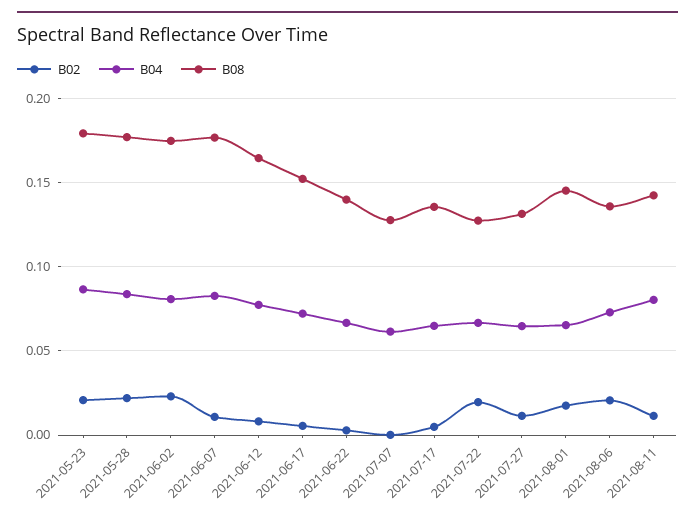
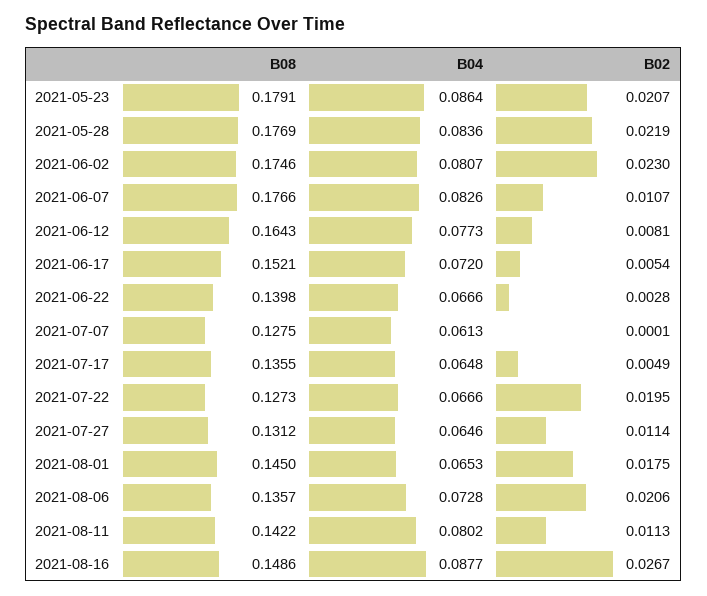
B08, 2021-08-16: none -> 0.1486
B04, 2021-08-16: none -> 0.0877
B02, 2021-08-16: none -> 0.0267

